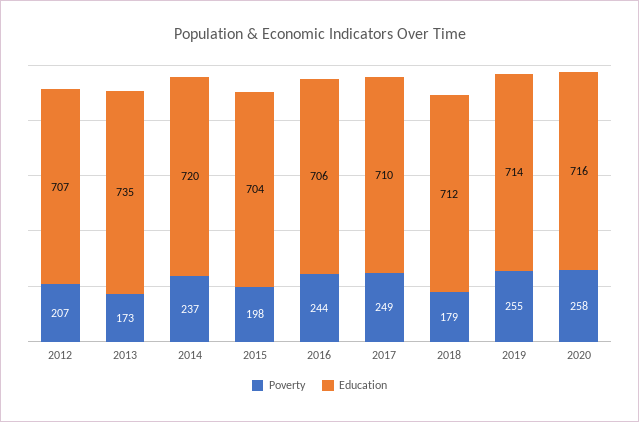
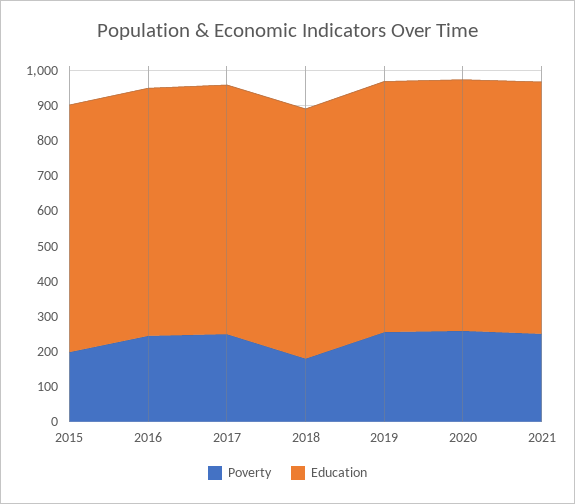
Poverty, 2012: 207 -> none
Education, 2012: 707 -> none
Poverty, 2013: 173 -> none
Education, 2013: 735 -> none
Poverty, 2014: 237 -> none
Education, 2014: 720 -> none
Poverty, 2021: none -> 250
Education, 2021: none -> 725

